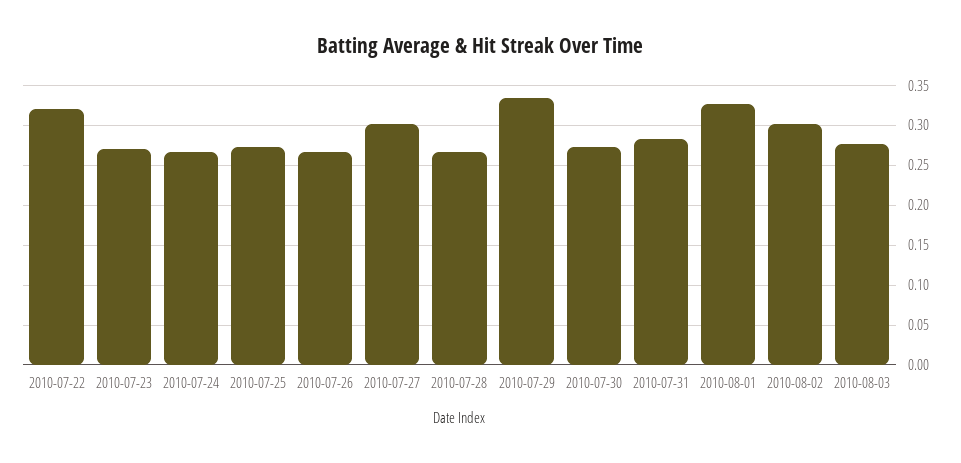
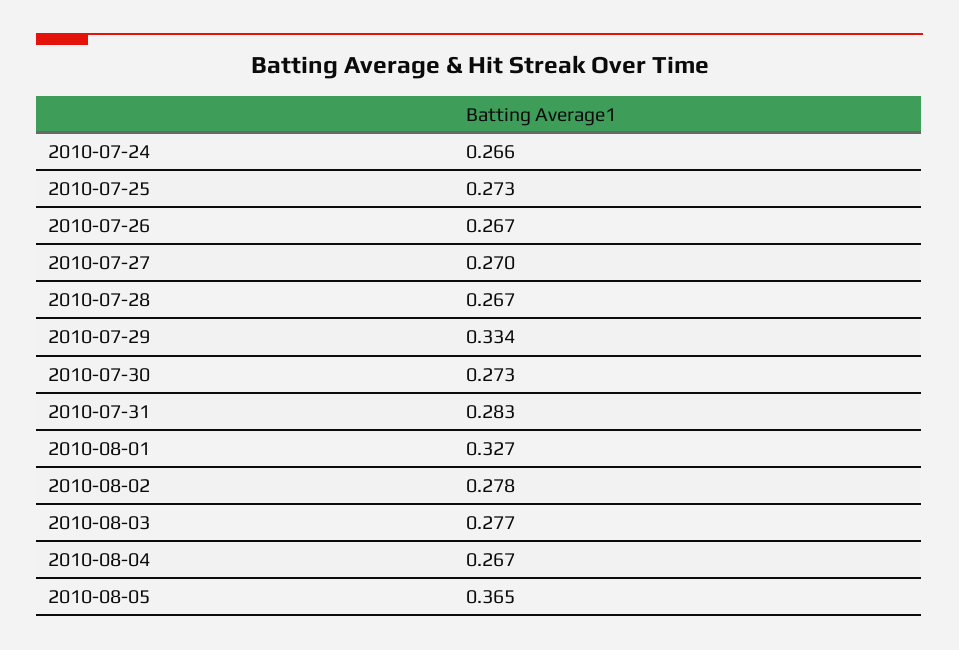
2010-07-22: 0.32 -> none
2010-07-23: 0.27 -> none
2010-07-27: 0.3 -> 0.27
2010-08-02: 0.3 -> 0.278
2010-08-04: none -> 0.267
2010-08-05: none -> 0.365

